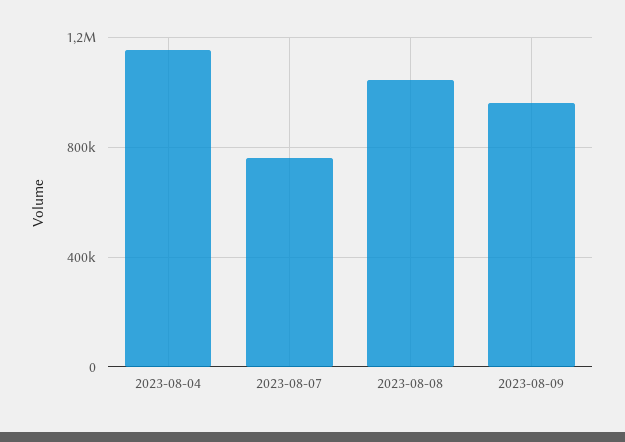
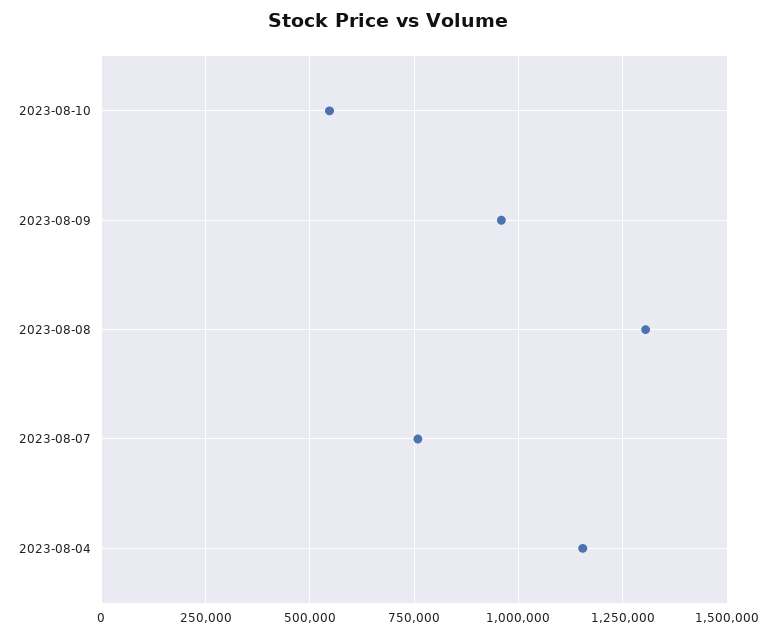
2023-08-08: 1050000 -> 1300000
2023-08-10: none -> 550000

